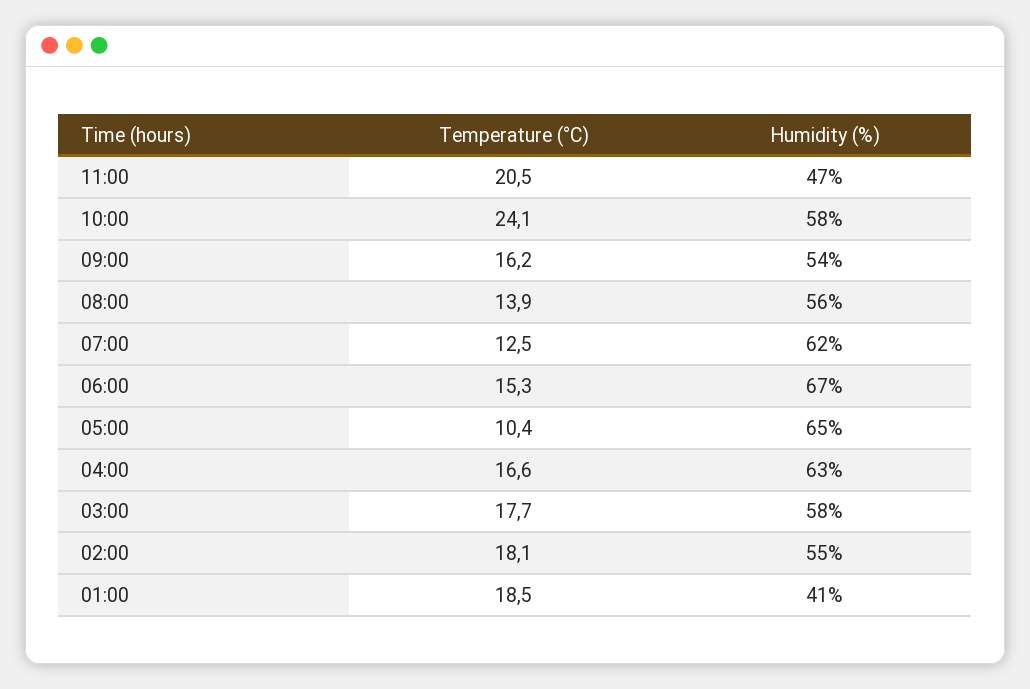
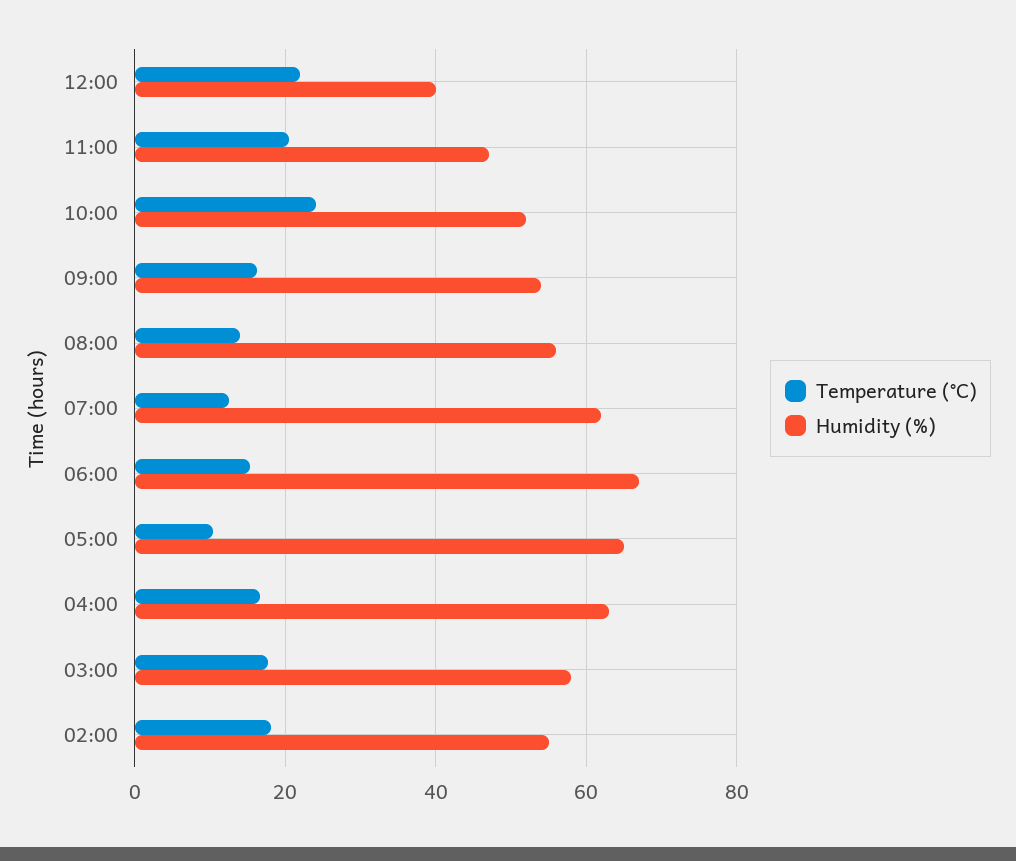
Humidity (%), 10:00: 58 -> 52
Temperature (°C), 01:00: 18.5 -> none
Humidity (%), 01:00: 41 -> none
Temperature (°C), 12:00: none -> 22
Humidity (%), 12:00: none -> 40

